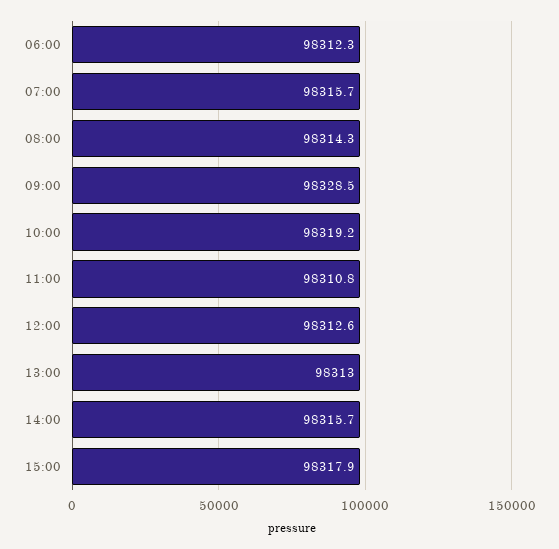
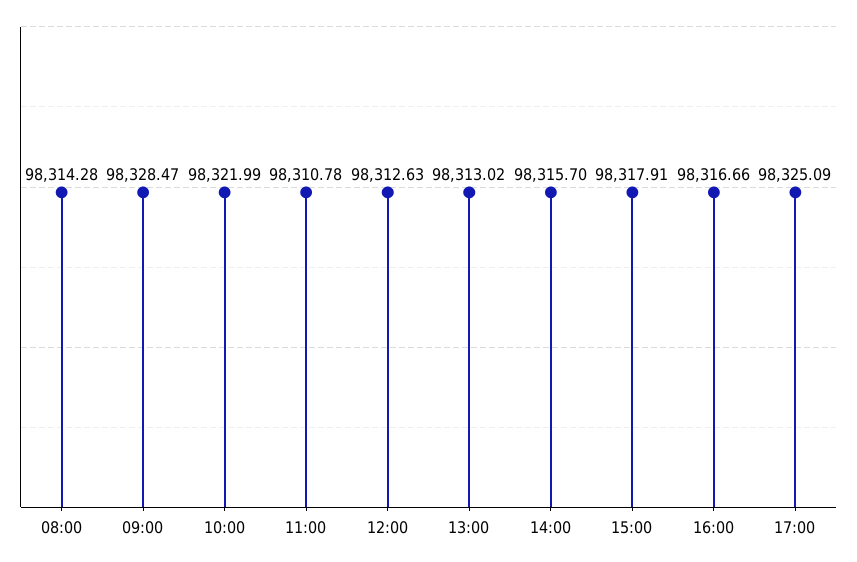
06:00: 98312.3 -> none
07:00: 98315.7 -> none
10:00: 98319.2 -> 98321.99
16:00: none -> 98316.66
17:00: none -> 98325.09

